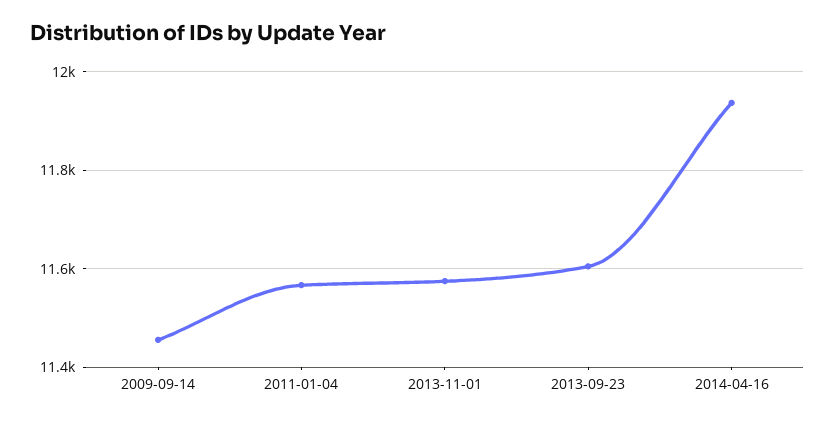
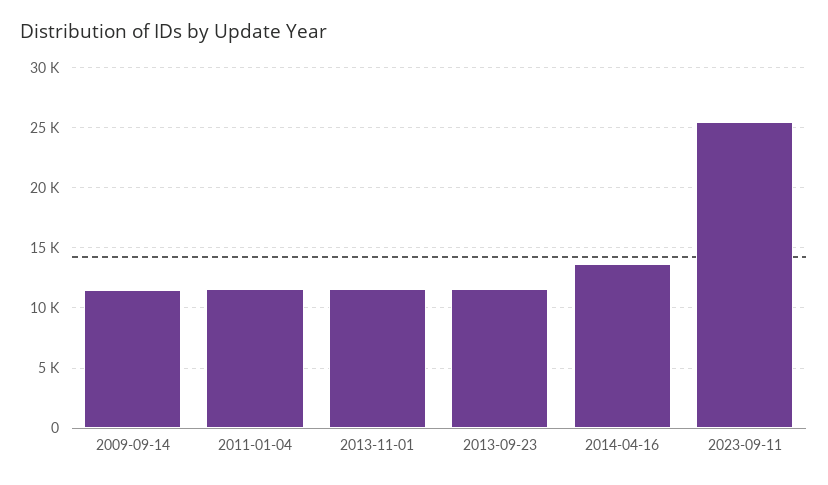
2014-04-16: 11940 -> 13500
2023-09-11: none -> 25500

